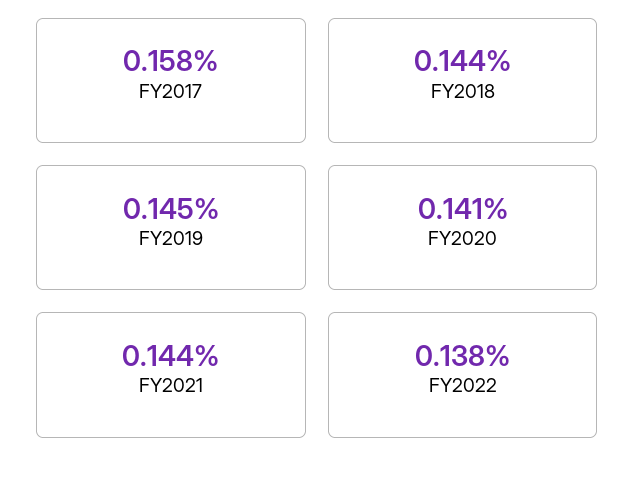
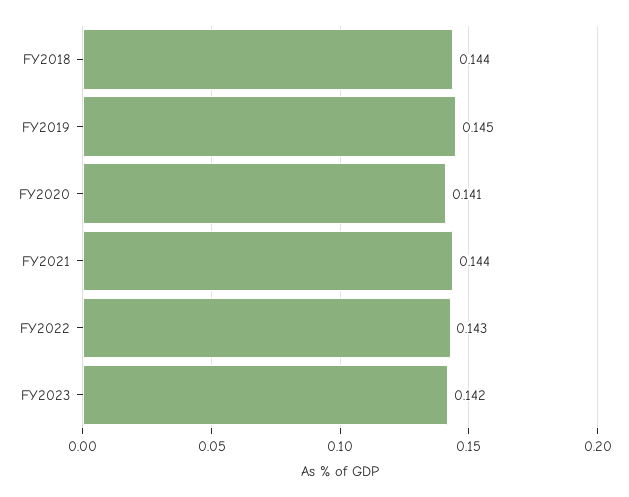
FY2017: 0.158 -> none
FY2022: 0.138 -> 0.143
FY2023: none -> 0.142

